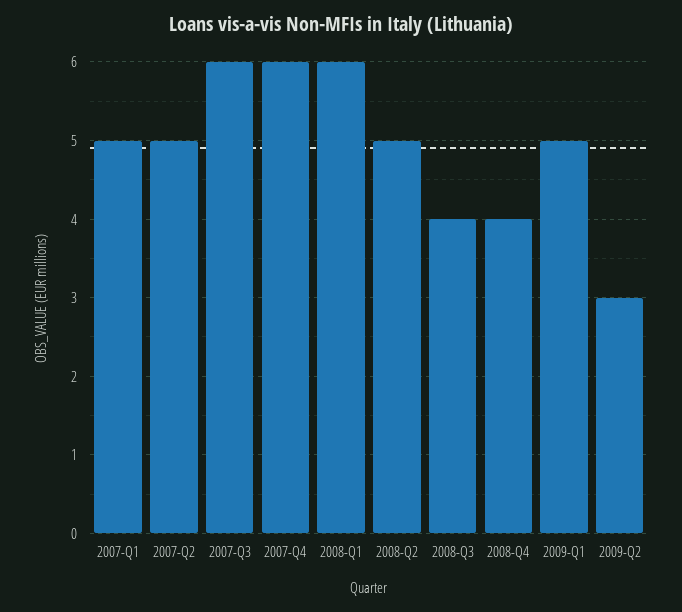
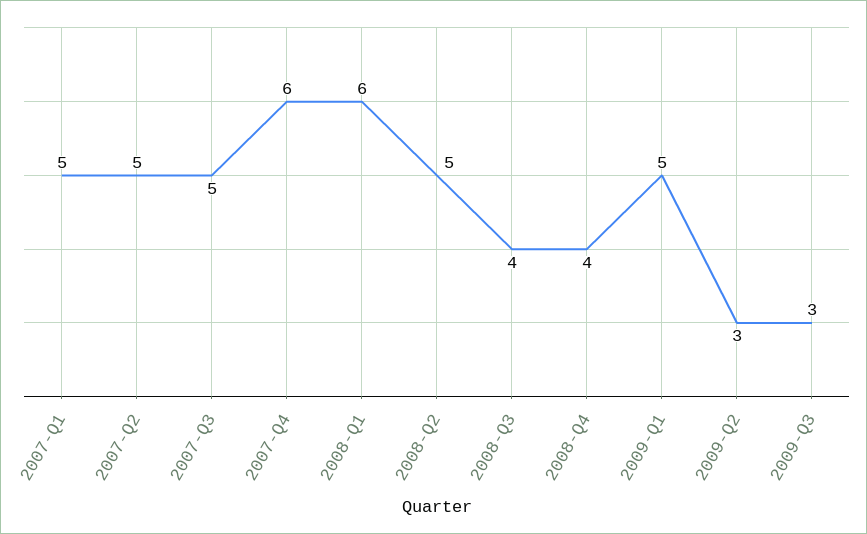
2007-Q3: 6 -> 5
2009-Q3: none -> 3

